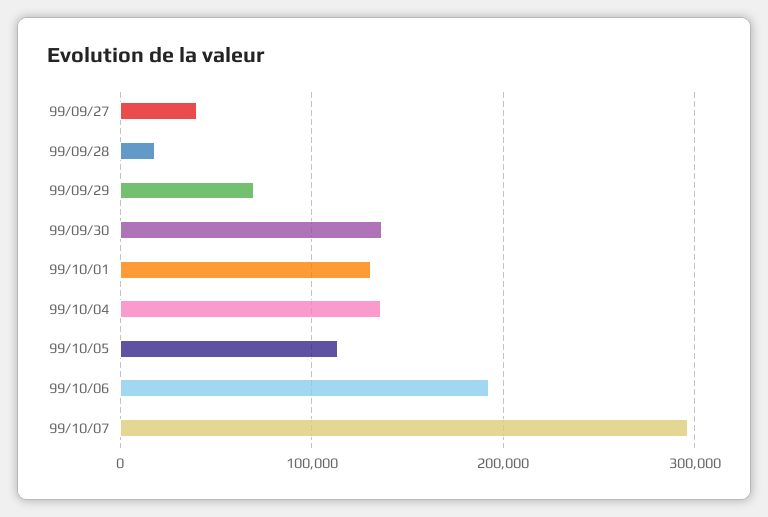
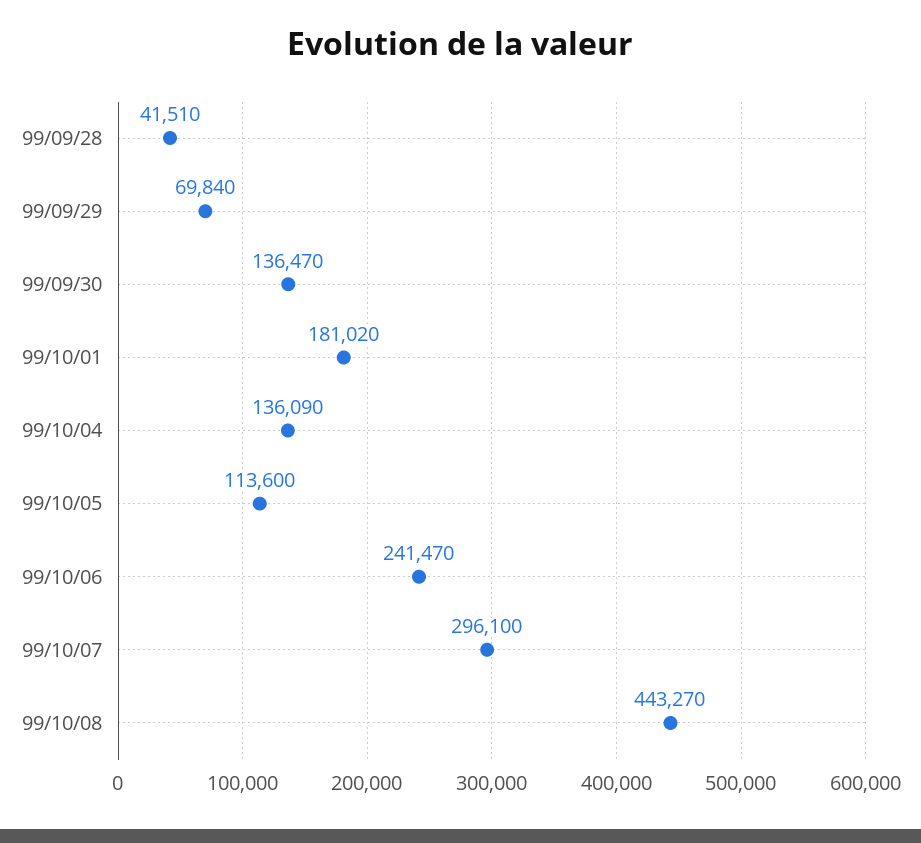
99/09/27: 40000 -> none
99/09/28: 20000 -> 41510
99/10/01: 130000 -> 181020
99/10/06: 190000 -> 241470
99/10/08: none -> 443270

